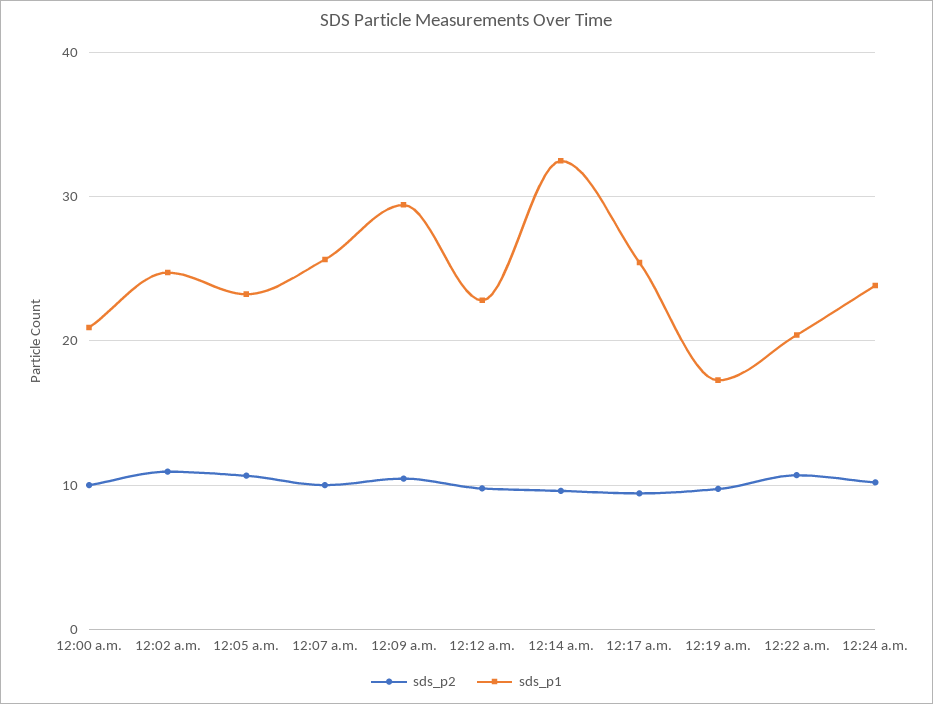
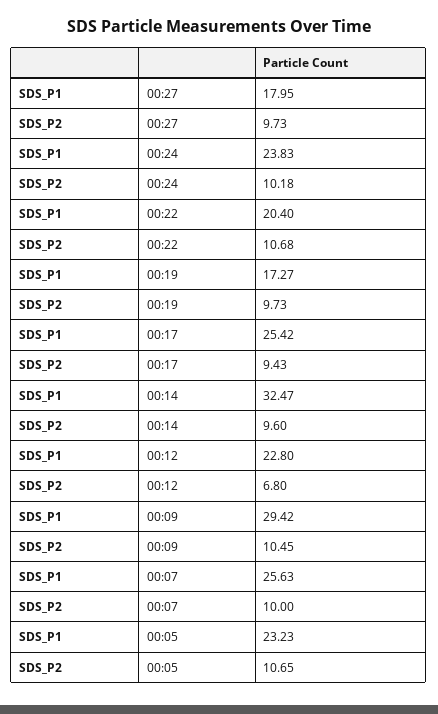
sds_p2, 12:00 a.m.: 10 -> none
sds_p1, 12:00 a.m.: 21 -> none
sds_p2, 12:02 a.m.: 11 -> none
sds_p1, 12:02 a.m.: 25 -> none
sds_p2, 12:12 a.m.: 10 -> 6.8
sds_p1, 00:27: none -> 17.95
sds_p2, 00:27: none -> 9.73

